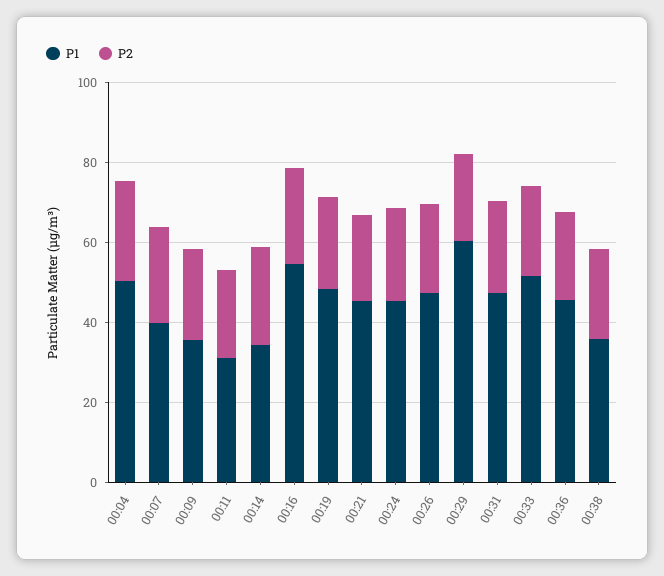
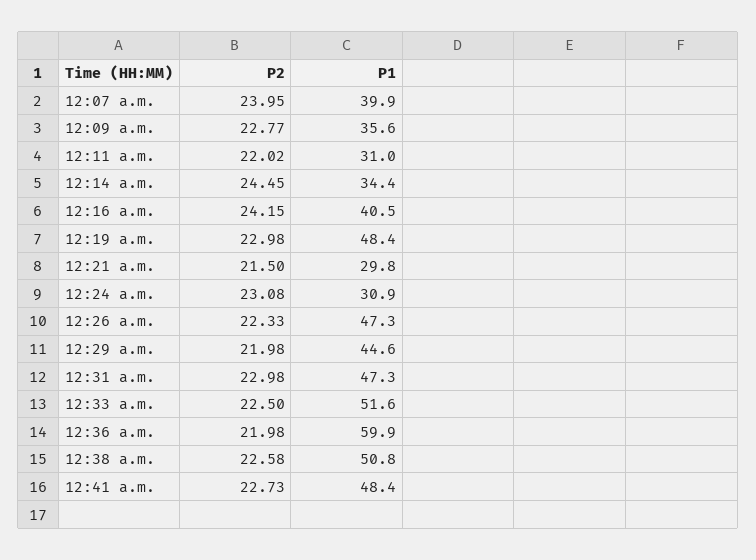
P1, 00:04: 50 -> none
P2, 00:04: 25 -> none
P1, 00:16: 55 -> 40.5
P1, 00:21: 45 -> 29.8
P1, 00:24: 45 -> 30.9
P1, 00:29: 60 -> 44.6
P1, 00:36: 45 -> 59.9
P1, 00:38: 35 -> 50.8
P2, 12:41 a.m.: none -> 22.73
P1, 12:41 a.m.: none -> 48.4

